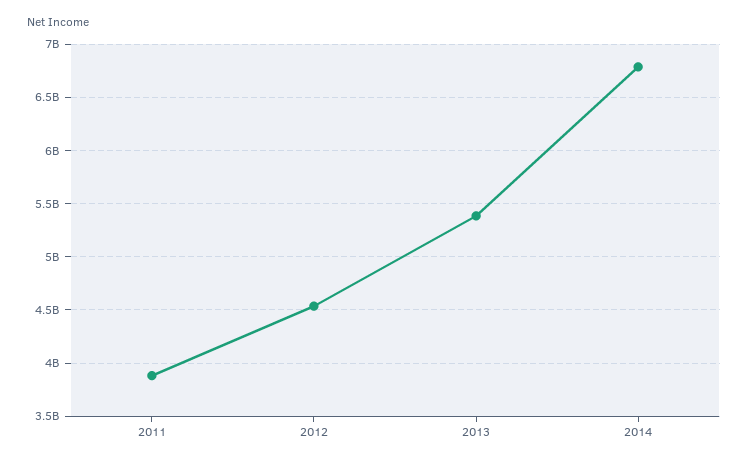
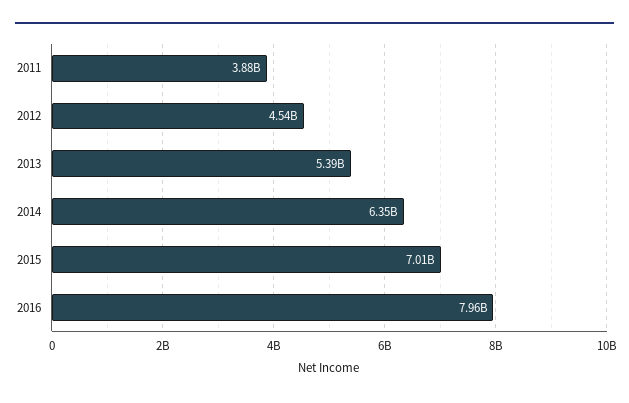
2014: 6800000000 -> 6350000000
2015: none -> 7010000000
2016: none -> 7960000000

